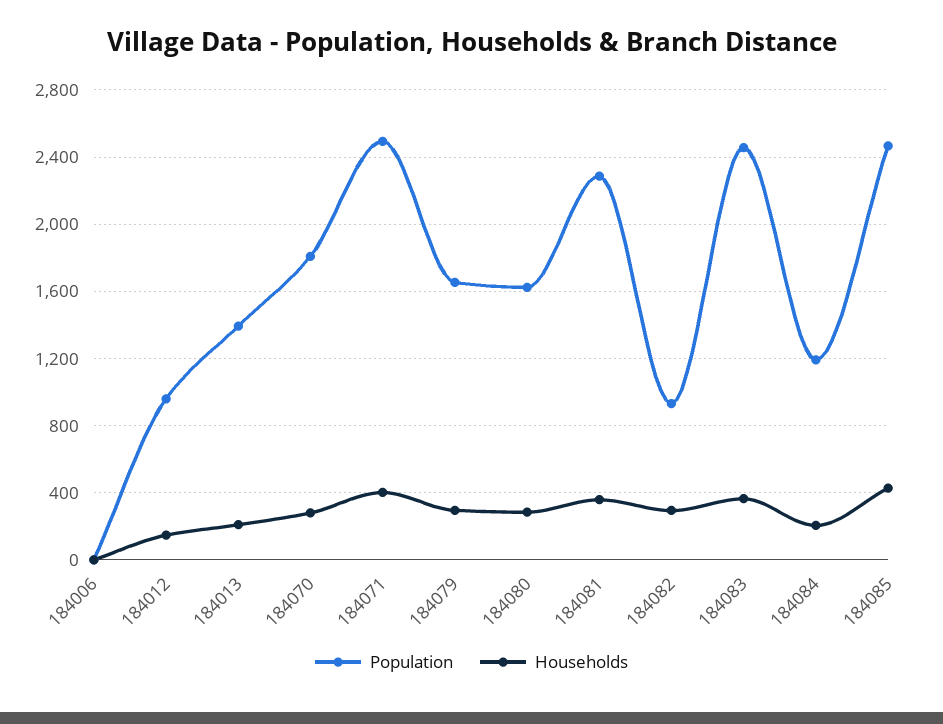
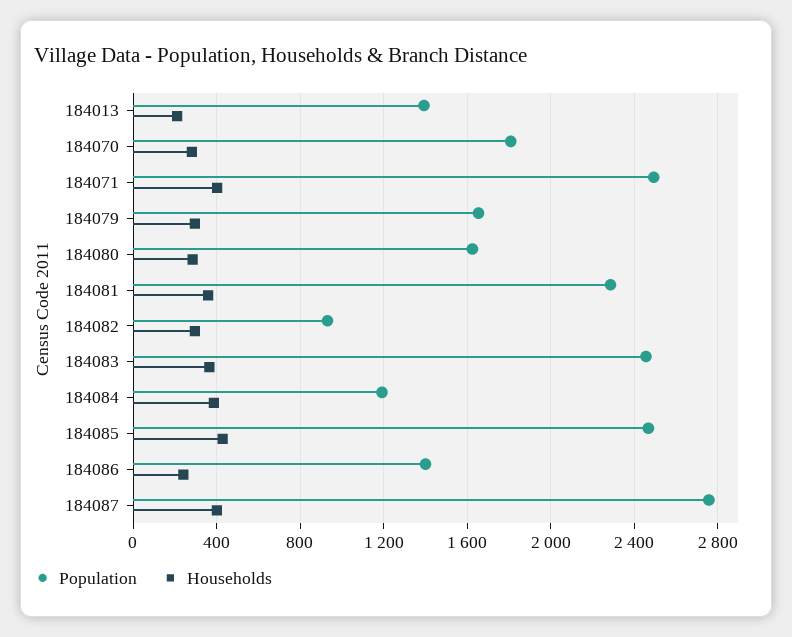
Population, 184006: 0 -> none
Households, 184006: 0 -> none
Population, 184012: 950 -> none
Households, 184012: 150 -> none
Households, 184084: 200 -> 400
Population, 184086: none -> 1400
Households, 184086: none -> 250
Population, 184087: none -> 2750
Households, 184087: none -> 400

